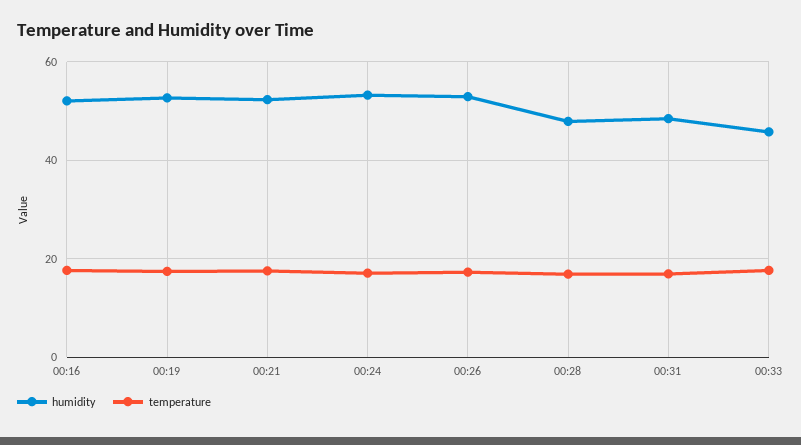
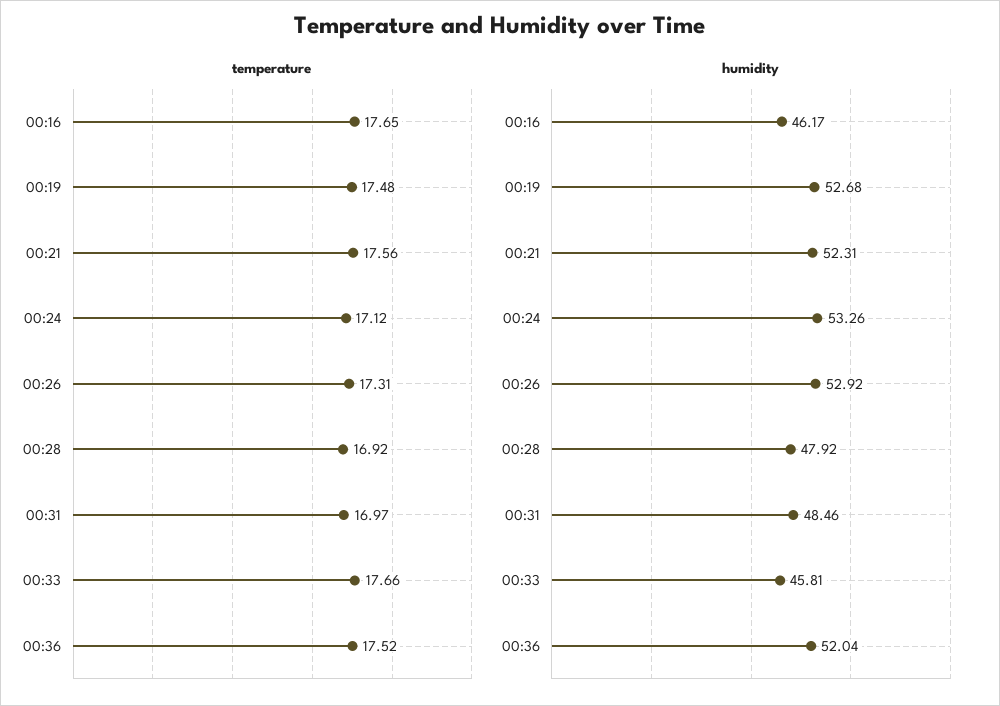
humidity, 00:16: 52 -> 46.17
temperature, 00:36: none -> 17.52
humidity, 00:36: none -> 52.04

